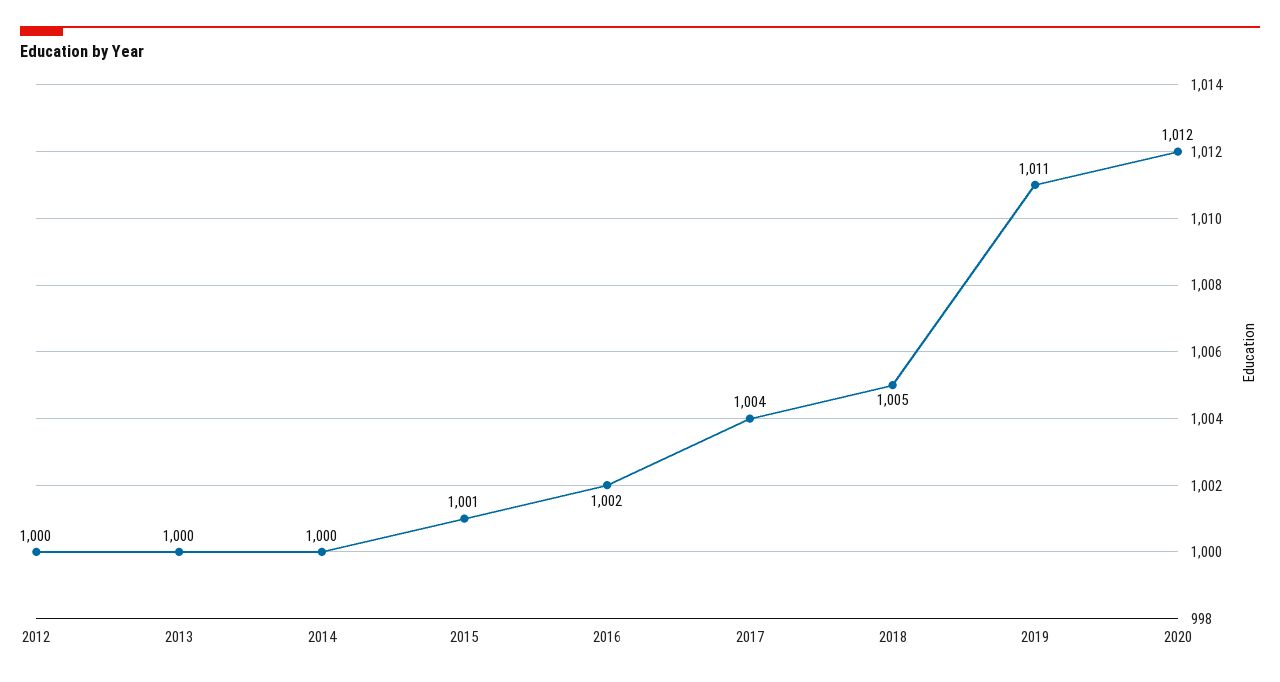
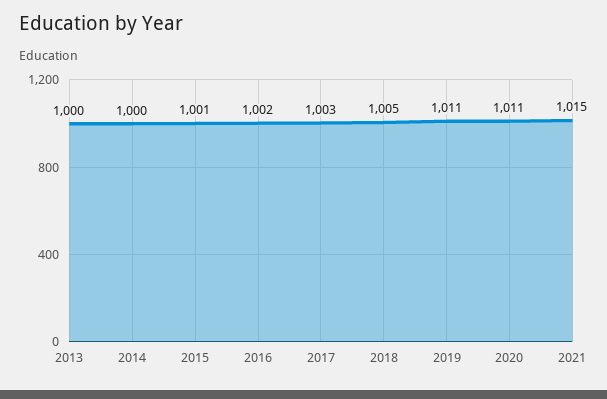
2012: 1000 -> none
2017: 1004 -> 1003
2020: 1012 -> 1011
2021: none -> 1015

